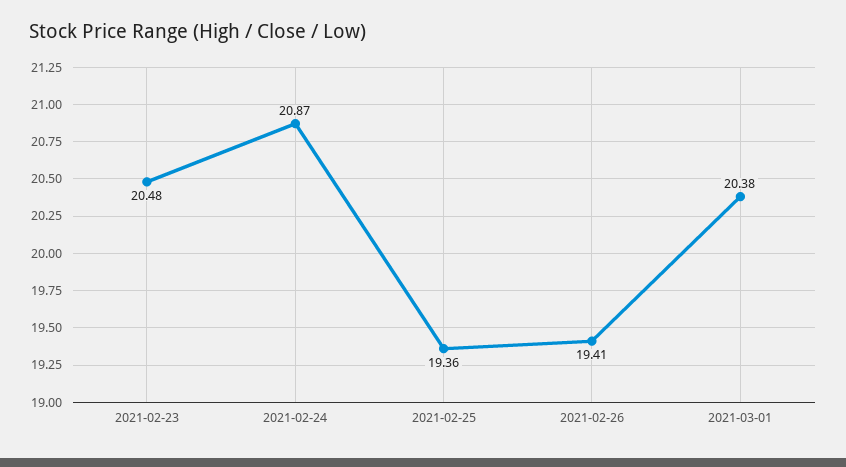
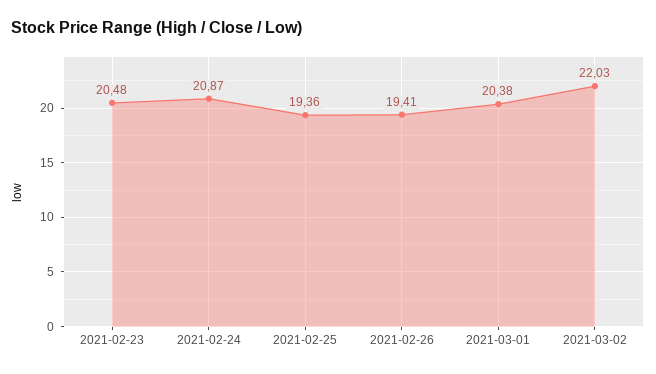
2021-03-02: none -> 22.03

